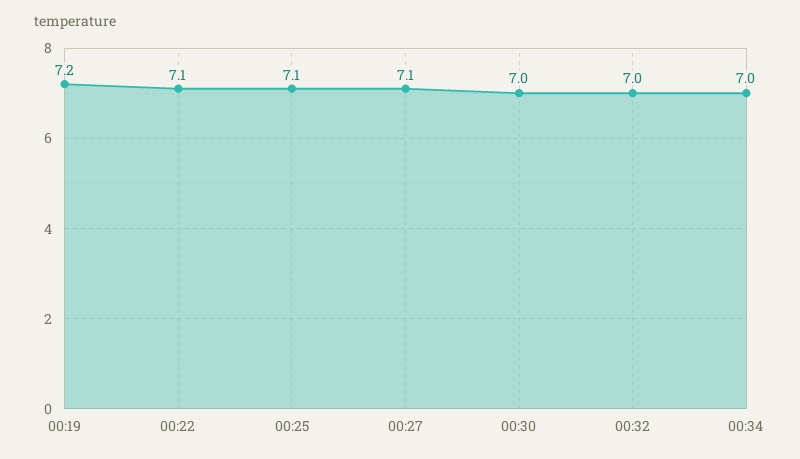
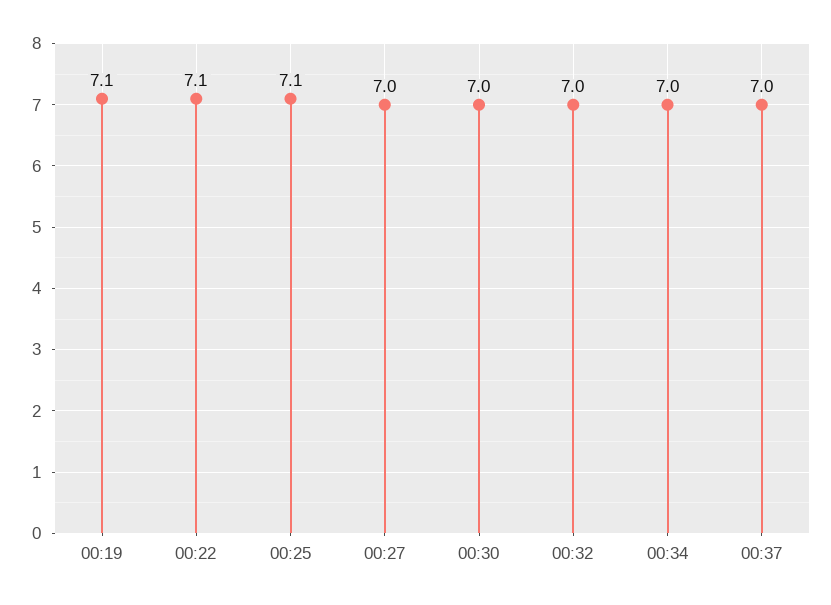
00:19: 7.2 -> 7.1
00:27: 7.1 -> 7
00:37: none -> 7

